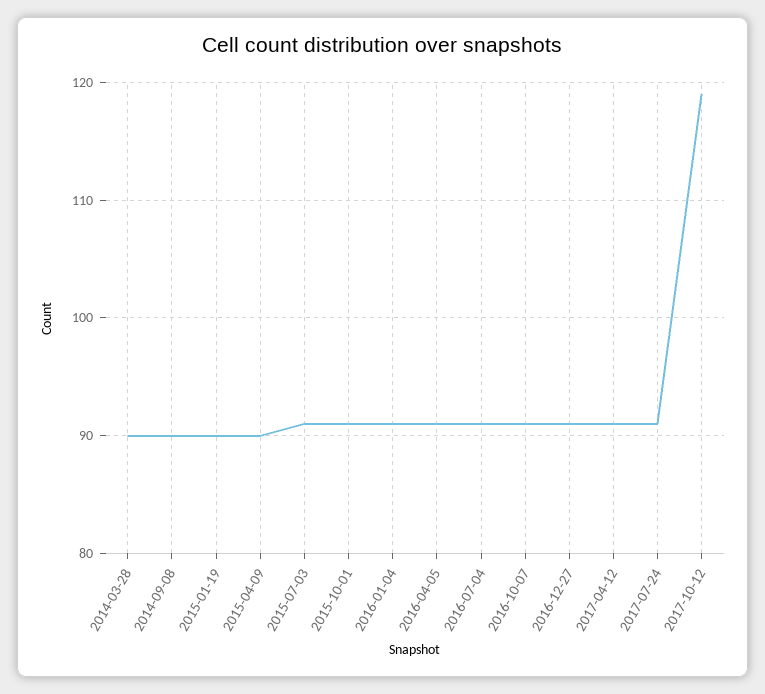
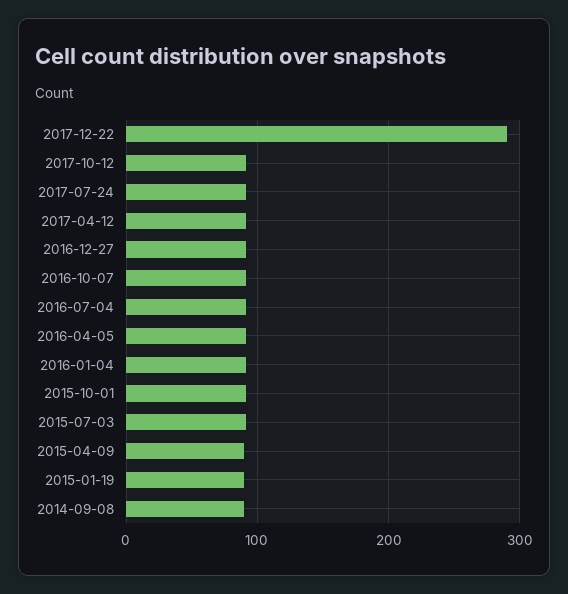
2014-03-28: 90 -> none
2017-10-12: 119 -> 90
2017-12-22: none -> 290

